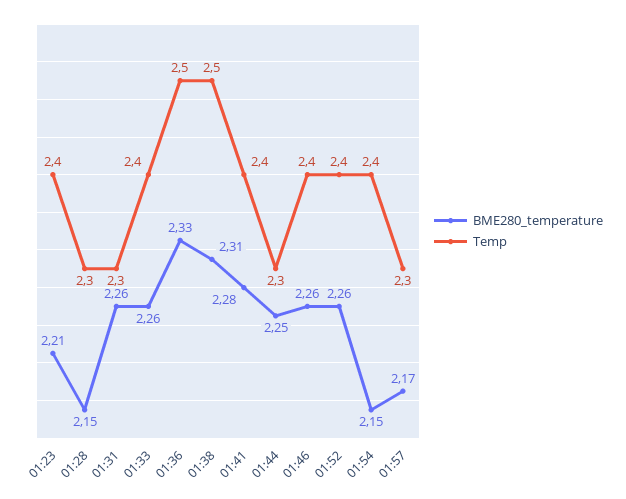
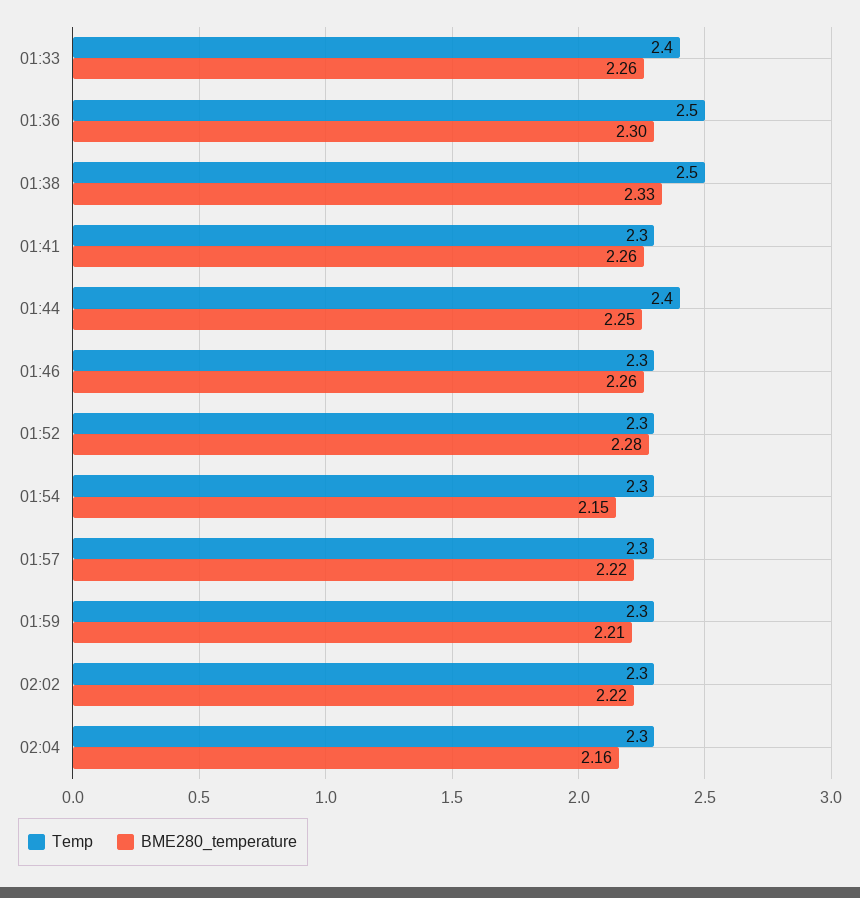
BME280_temperature, 01:23: 2.21 -> none
Temp, 01:23: 2.4 -> none
BME280_temperature, 01:28: 2.15 -> none
Temp, 01:28: 2.3 -> none
BME280_temperature, 01:31: 2.26 -> none
Temp, 01:31: 2.3 -> none
BME280_temperature, 01:36: 2.33 -> 2.3
BME280_temperature, 01:38: 2.31 -> 2.33
BME280_temperature, 01:41: 2.28 -> 2.26
Temp, 01:41: 2.4 -> 2.3
Temp, 01:44: 2.3 -> 2.4
Temp, 01:46: 2.4 -> 2.3
BME280_temperature, 01:52: 2.26 -> 2.28
Temp, 01:52: 2.4 -> 2.3
Temp, 01:54: 2.4 -> 2.3
BME280_temperature, 01:57: 2.17 -> 2.22
Temp, 01:59: none -> 2.3
BME280_temperature, 01:59: none -> 2.21
Temp, 02:02: none -> 2.3
BME280_temperature, 02:02: none -> 2.22
Temp, 02:04: none -> 2.3
BME280_temperature, 02:04: none -> 2.16

